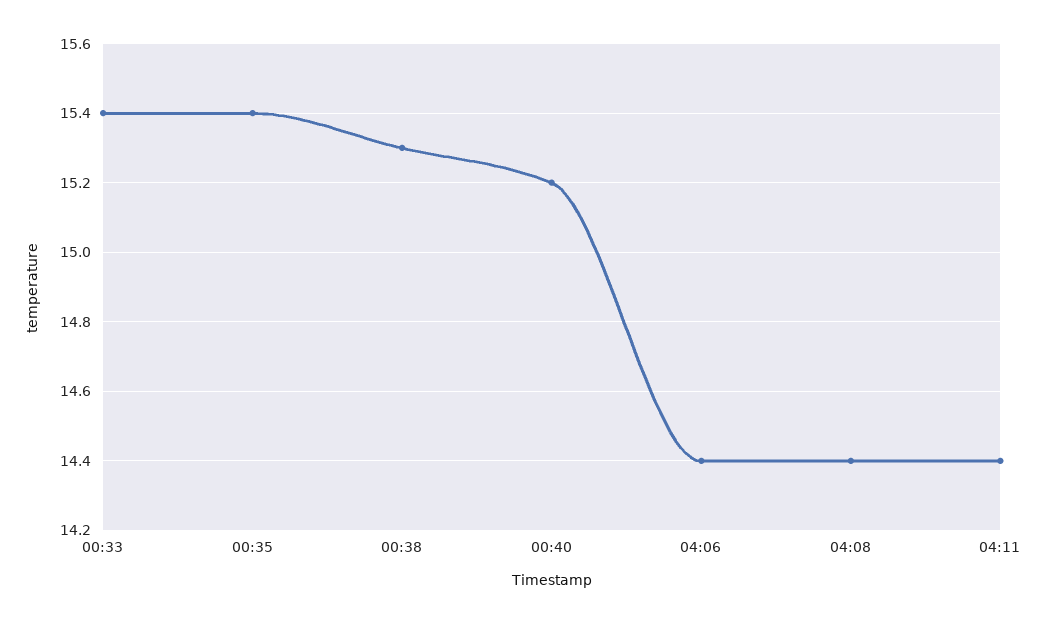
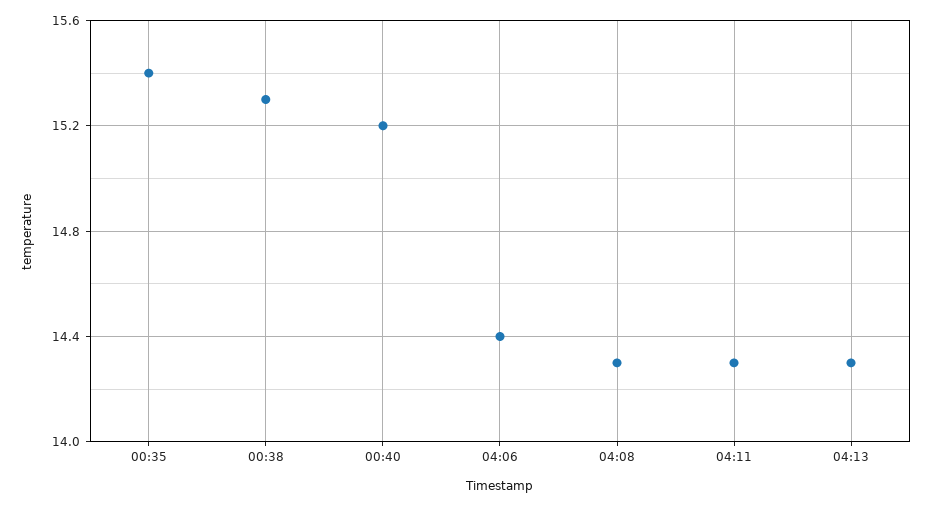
00:33: 15.4 -> none
04:08: 14.4 -> 14.3
04:11: 14.4 -> 14.3
04:13: none -> 14.3

